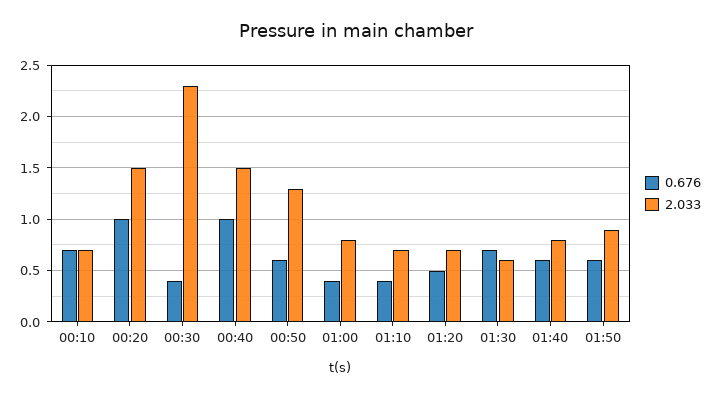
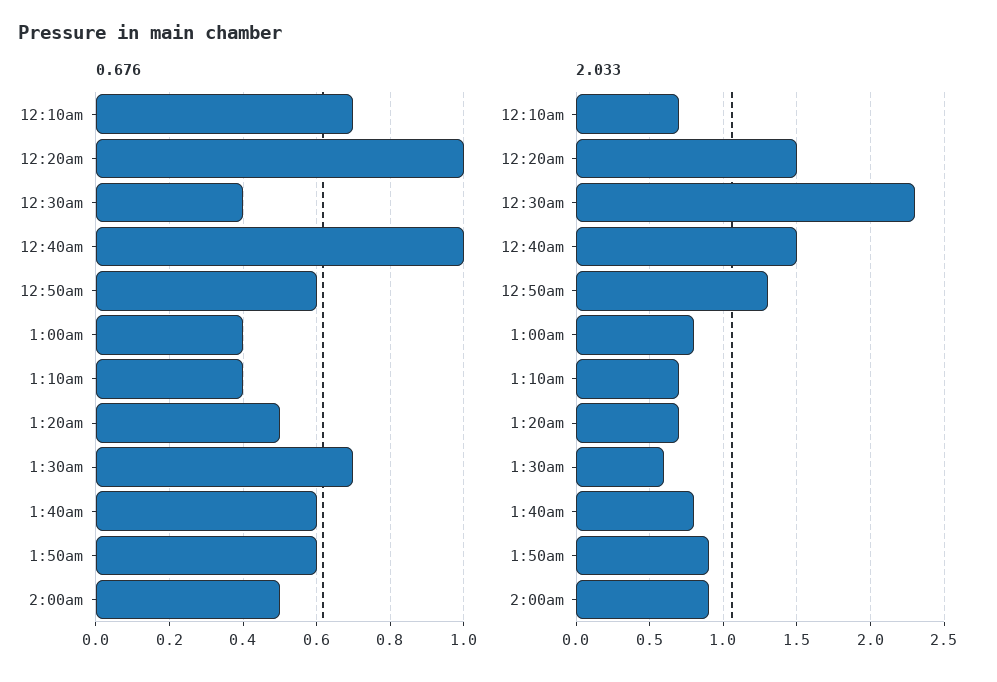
0.676, 2:00am: none -> 0.5
2.033, 2:00am: none -> 0.9

